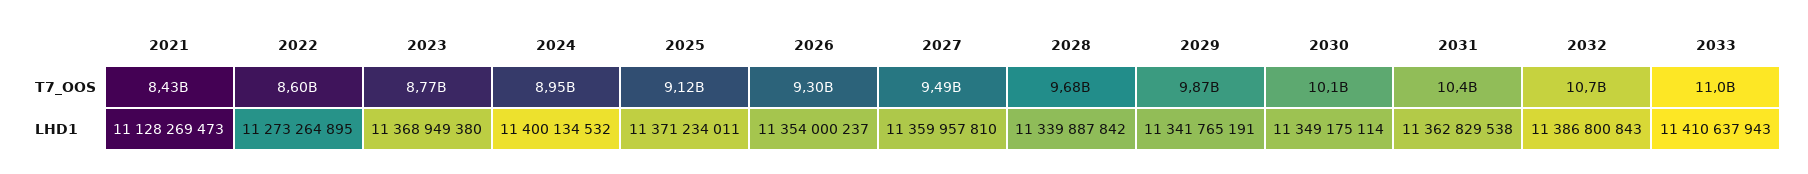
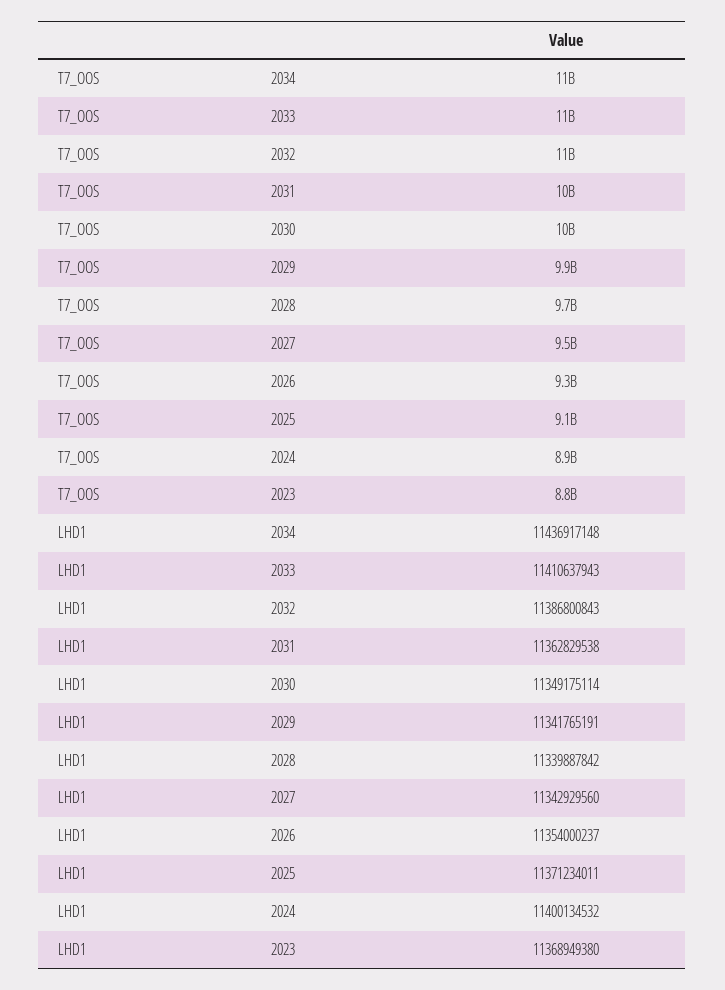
2021, T7_OOS: 8430000000 -> none
2022, T7_OOS: 8600000000 -> none
2021, LHD1: 11128269473 -> none
2022, LHD1: 11273264895 -> none
2027, LHD1: 11359957810 -> 11342929560
2034, T7_OOS: none -> 11000000000
2034, LHD1: none -> 11436917148

